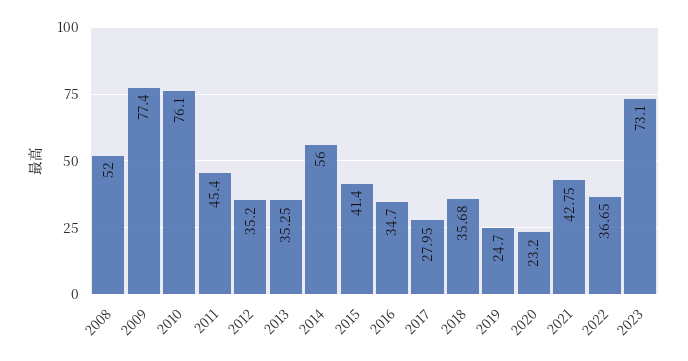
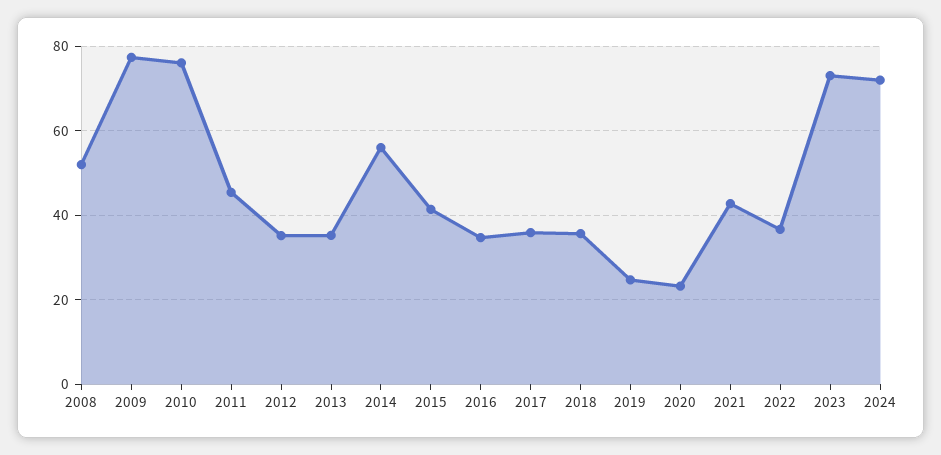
2017: 27.95 -> 36
2024: none -> 72

